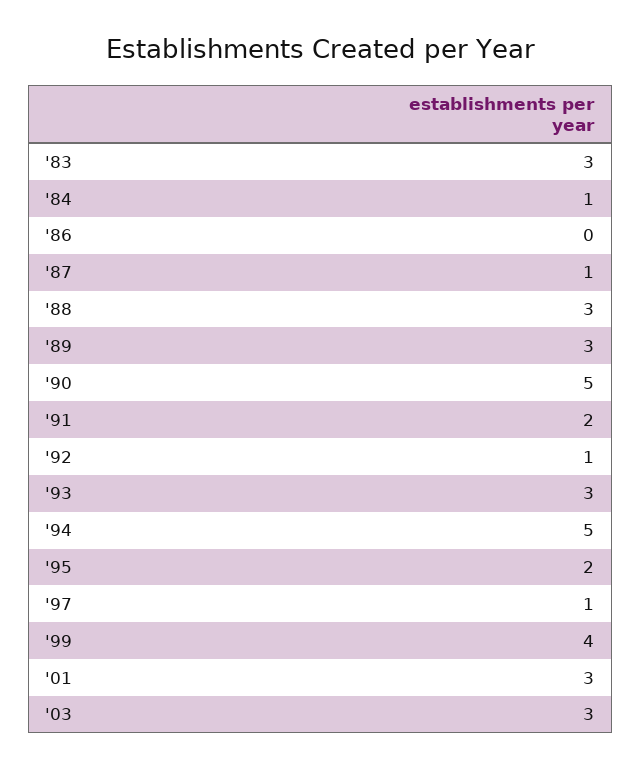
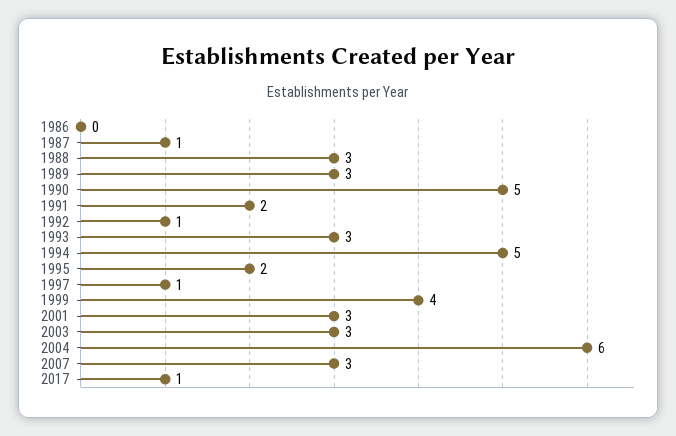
'83: 3 -> none
'84: 1 -> none
2004: none -> 6
2007: none -> 3
2017: none -> 1

